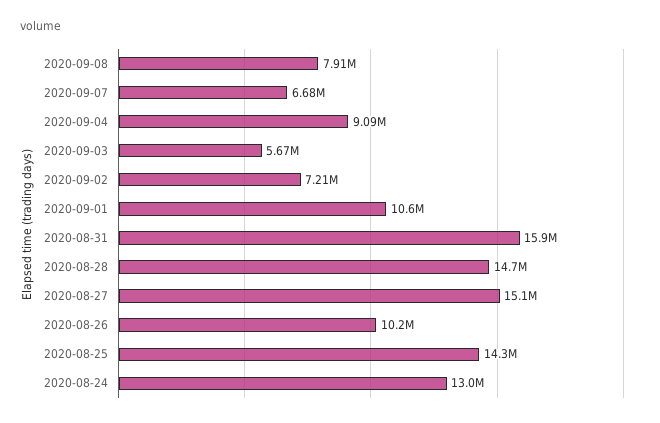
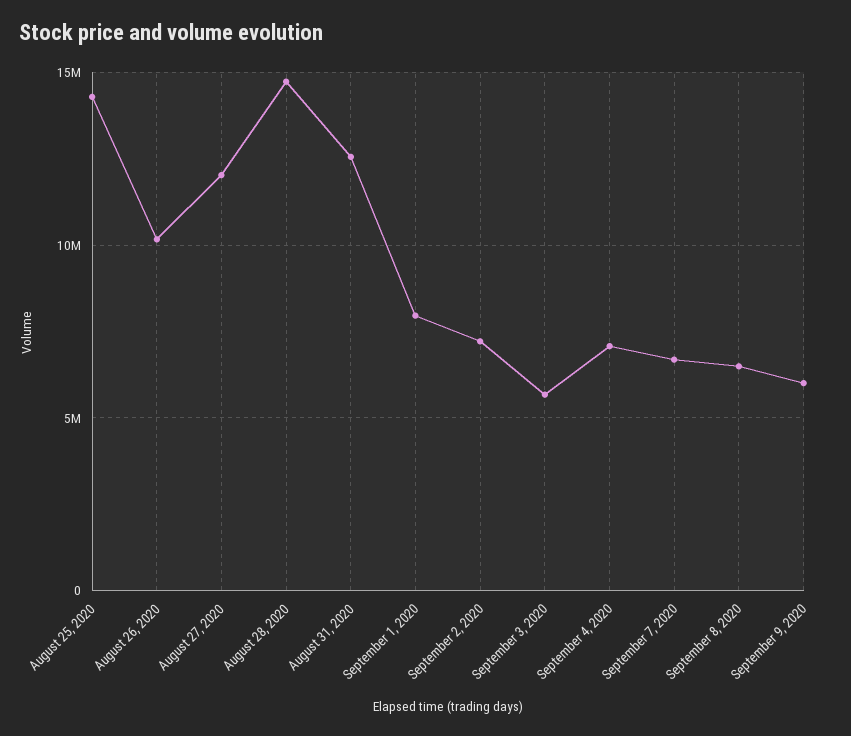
2020-09-08: 7910000 -> 6500000
2020-09-04: 9090000 -> 7000000
2020-09-01: 10600000 -> 8000000
2020-08-31: 15900000 -> 12500000
2020-08-27: 15100000 -> 12000000
2020-08-24: 13000000 -> none
September 9, 2020: none -> 6000000

